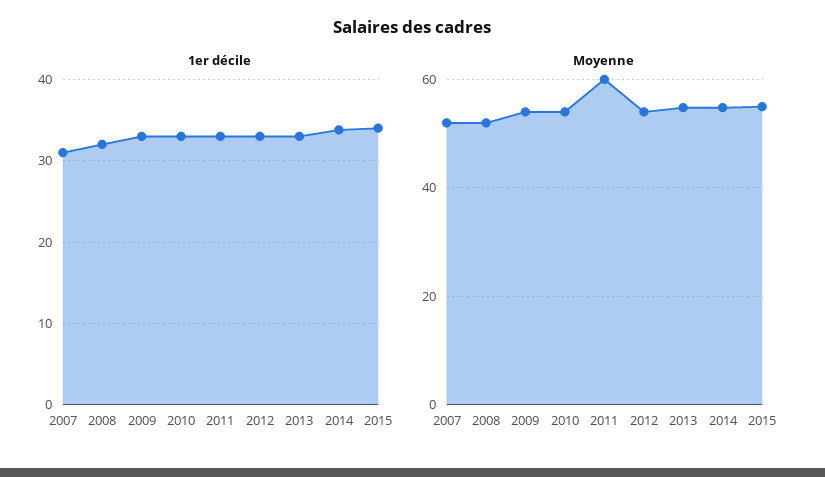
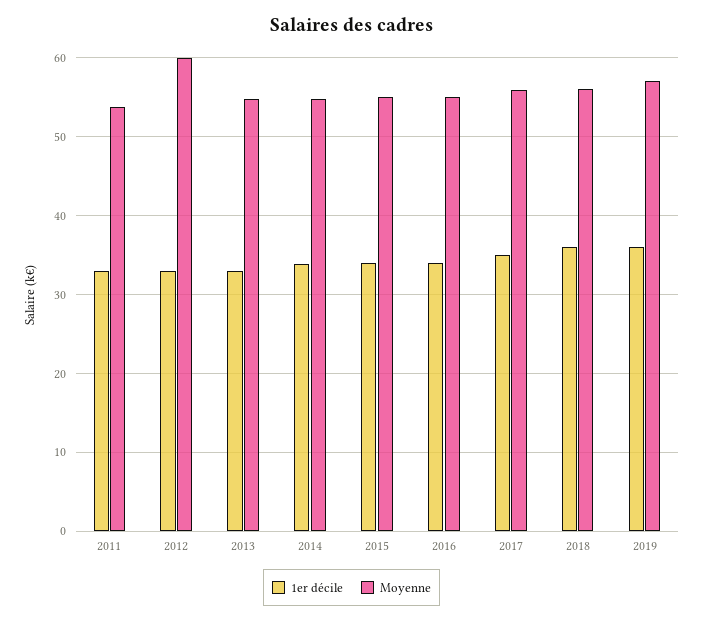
1er décile, 2007: 31 -> none
1er décile, 2008: 32 -> none
1er décile, 2009: 33 -> none
1er décile, 2010: 33 -> none
Moyenne, 2007: 52 -> none
Moyenne, 2008: 52 -> none
Moyenne, 2009: 54 -> none
Moyenne, 2010: 54 -> none
Moyenne, 2011: 60 -> 54
Moyenne, 2012: 54 -> 60
1er décile, 2016: none -> 34
Moyenne, 2016: none -> 55
1er décile, 2017: none -> 35
Moyenne, 2017: none -> 56
1er décile, 2018: none -> 36
Moyenne, 2018: none -> 56
1er décile, 2019: none -> 36
Moyenne, 2019: none -> 57

